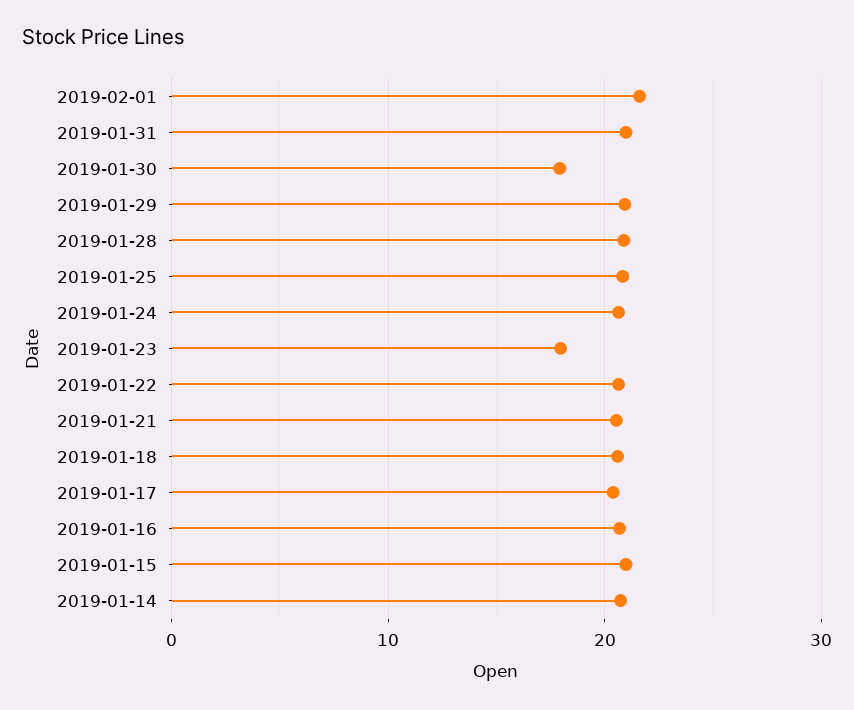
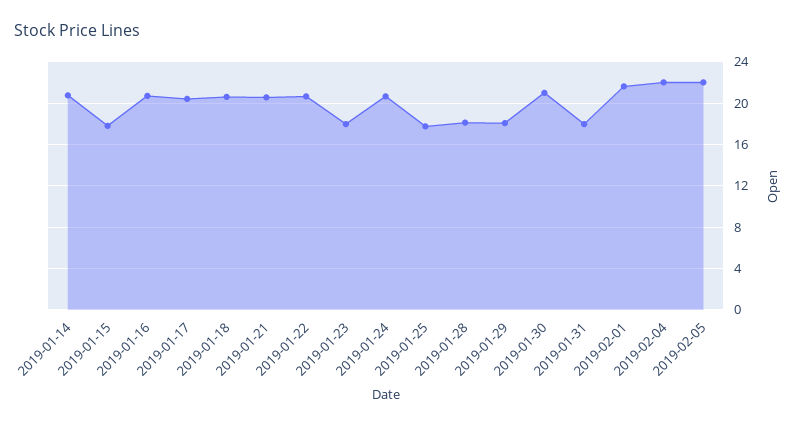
2019-01-31: 21 -> 18
2019-01-30: 18 -> 21
2019-01-29: 21 -> 18
2019-01-28: 21 -> 18
2019-01-25: 21 -> 18
2019-01-15: 21 -> 18
2019-02-04: none -> 22
2019-02-05: none -> 22

